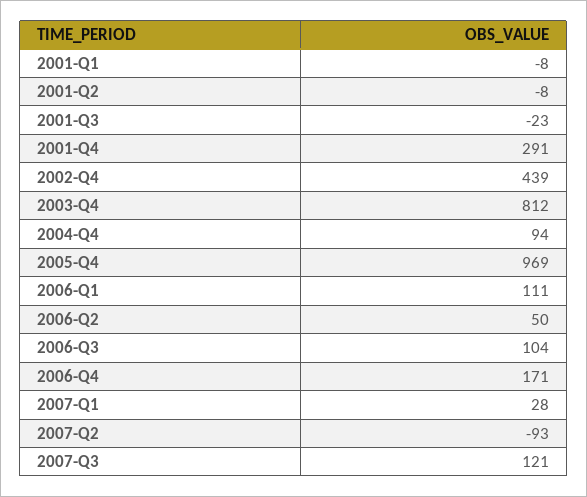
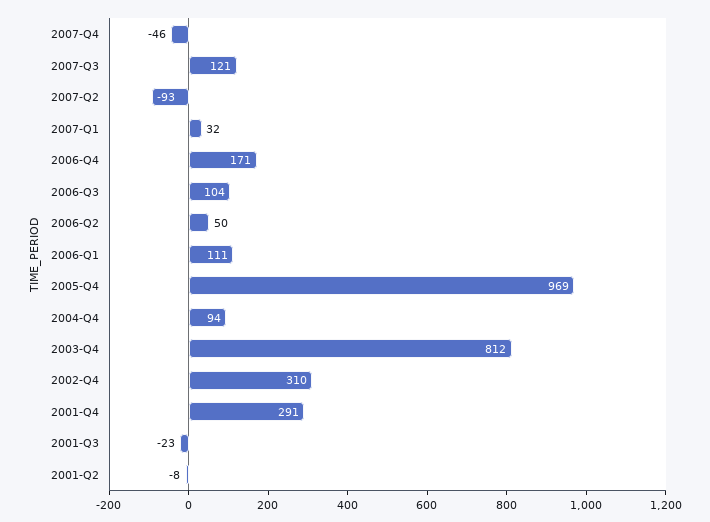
2001-Q1: -8 -> none
2002-Q4: 439 -> 310
2007-Q1: 28 -> 32
2007-Q4: none -> -46

